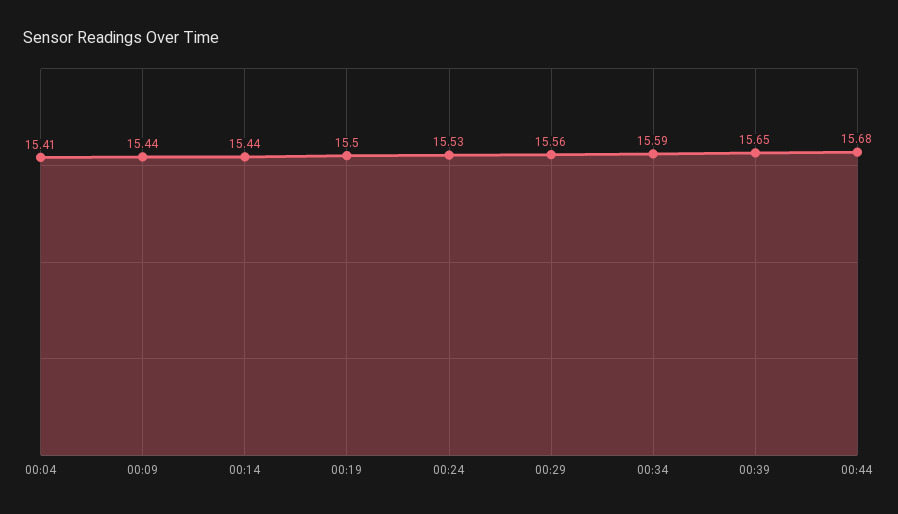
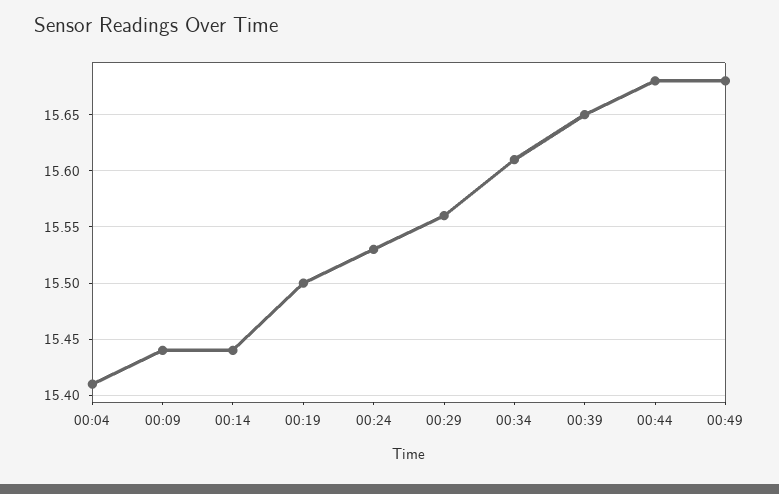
00:34: 15.59 -> 15.61
00:49: none -> 15.68

